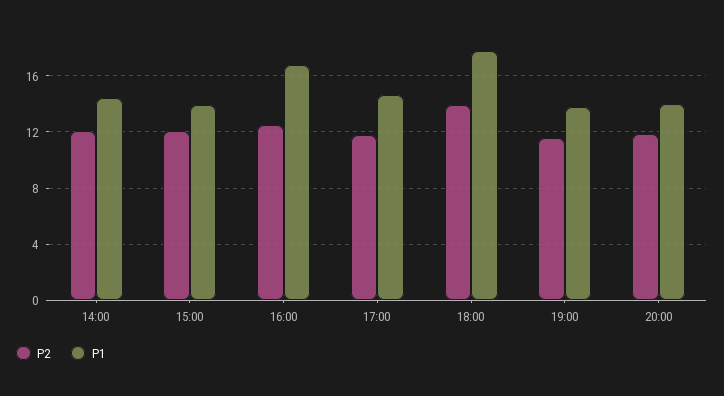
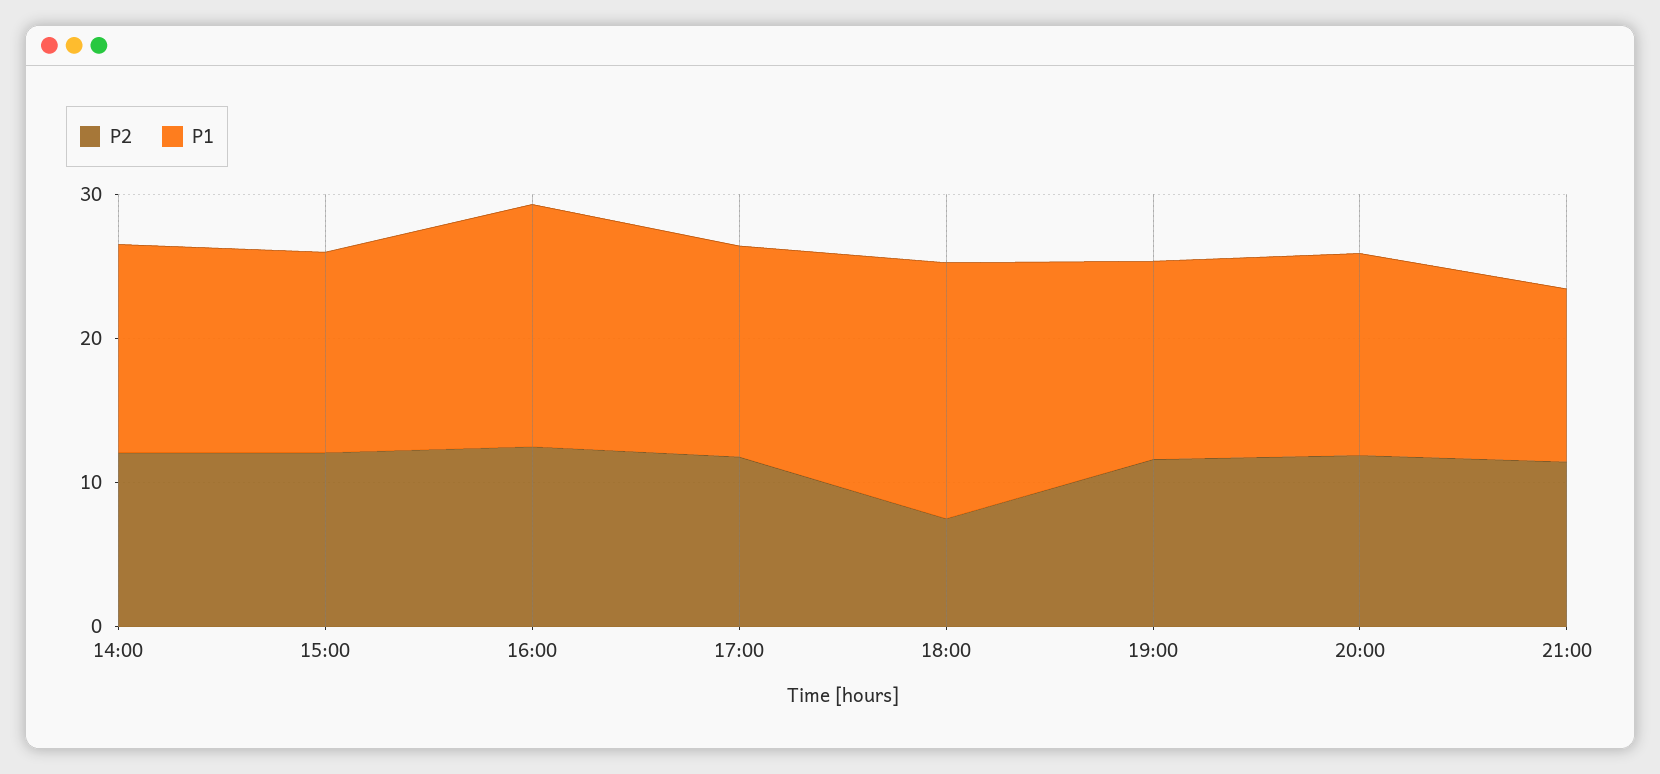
P2, 18:00: 14 -> 8
P2, 21:00: none -> 12
P1, 21:00: none -> 12

